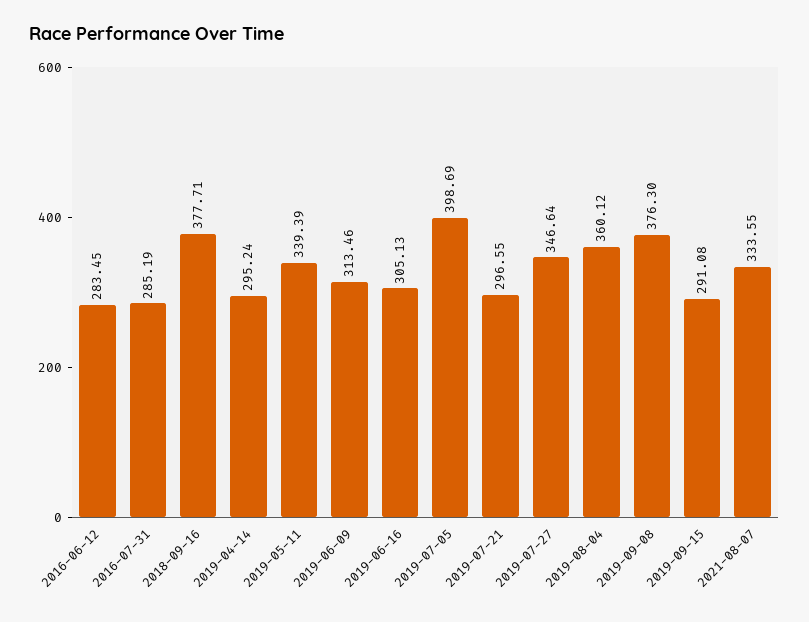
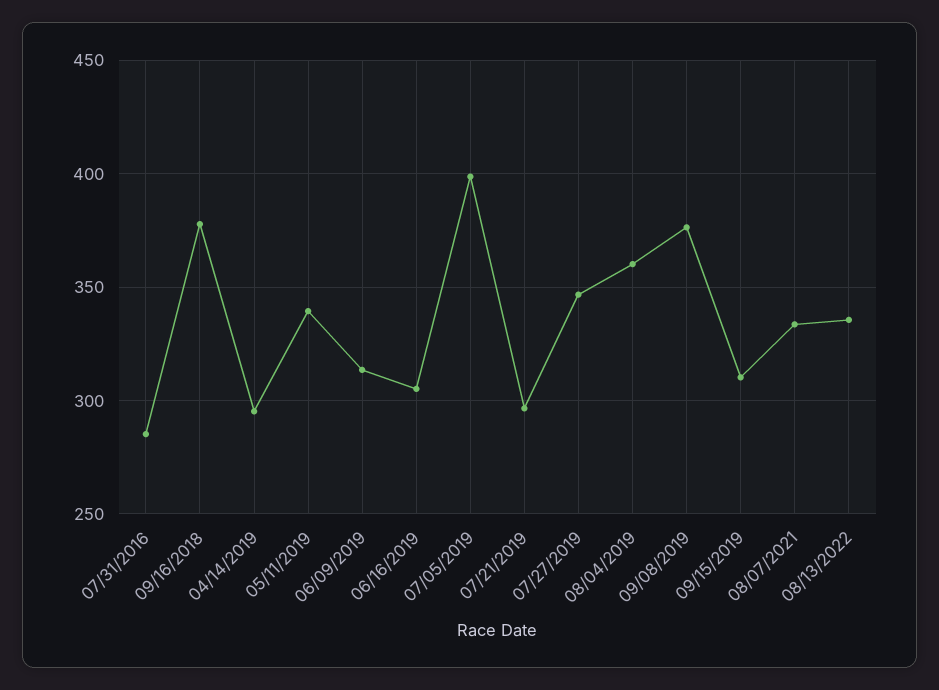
2016-06-12: 283.45 -> none
2019-09-15: 291.08 -> 310
08/13/2022: none -> 335

